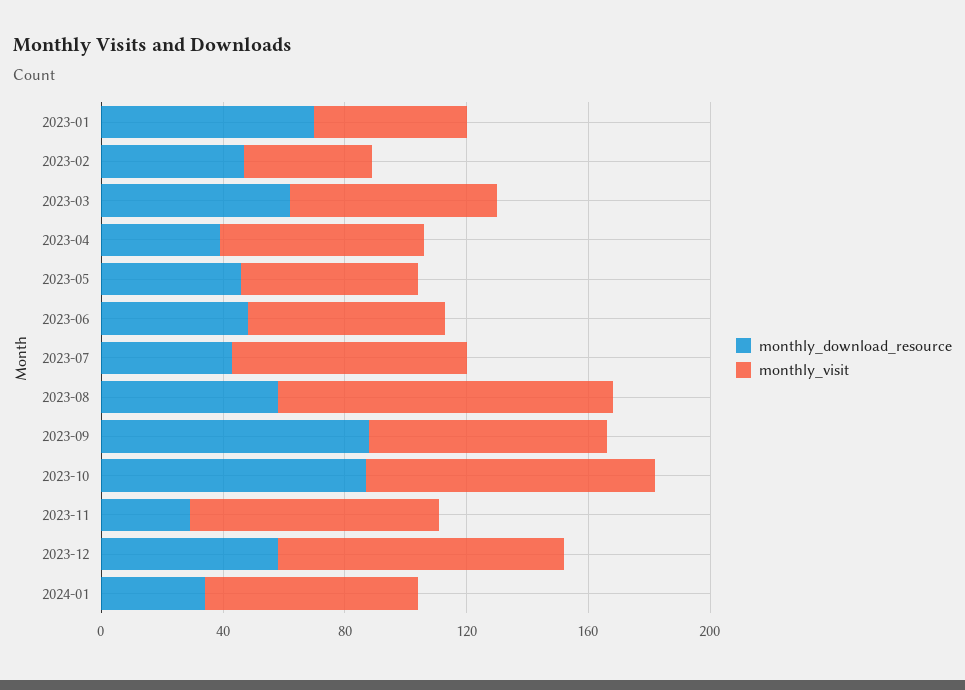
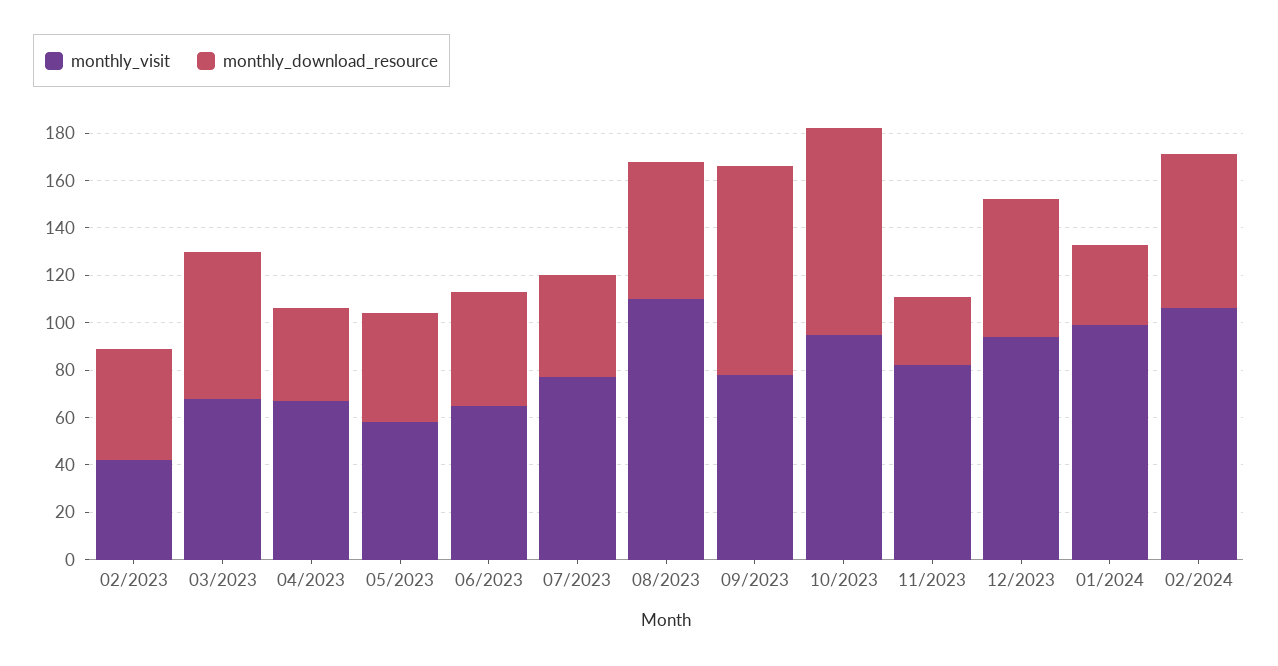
monthly_download_resource, 2023-01: 70 -> none
monthly_visit, 2023-01: 50 -> none
monthly_visit, 2024-01: 70 -> 100
monthly_visit, 02/2024: none -> 105
monthly_download_resource, 02/2024: none -> 65

